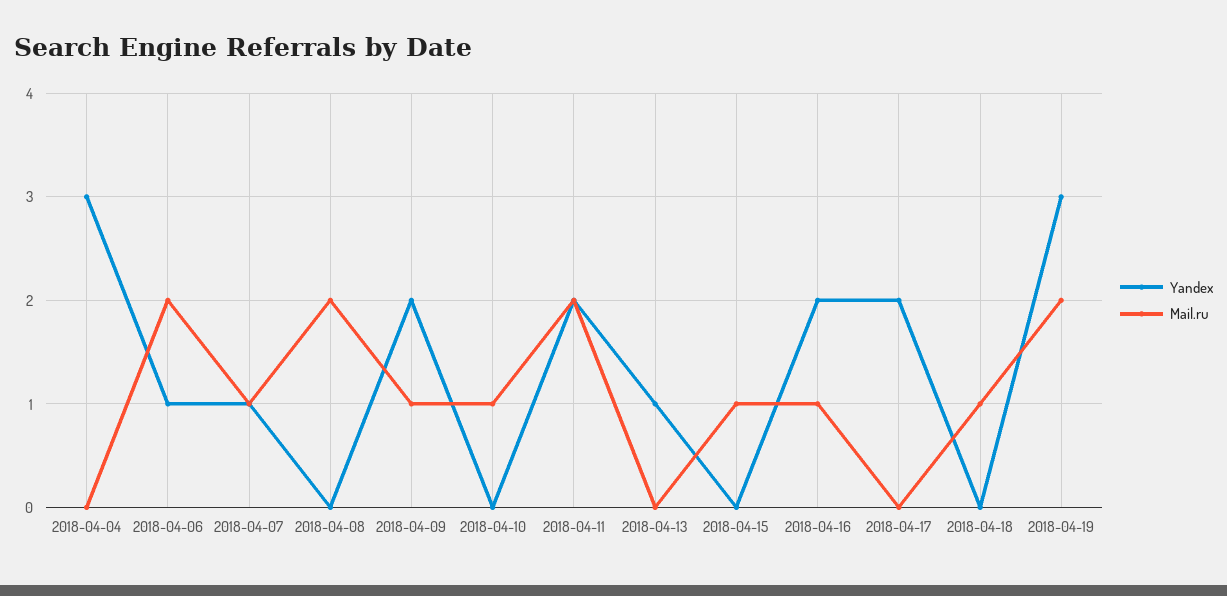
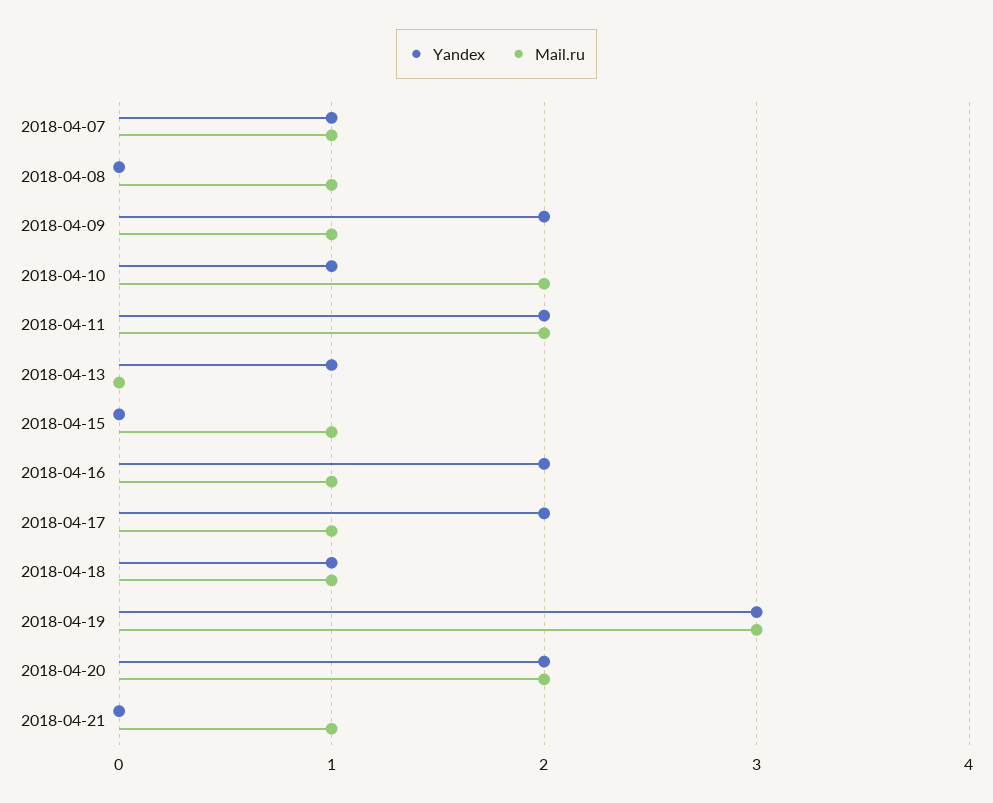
Yandex, 2018-04-04: 3 -> none
Mail.ru, 2018-04-04: 0 -> none
Yandex, 2018-04-06: 1 -> none
Mail.ru, 2018-04-06: 2 -> none
Mail.ru, 2018-04-08: 2 -> 1
Yandex, 2018-04-10: 0 -> 1
Mail.ru, 2018-04-10: 1 -> 2
Mail.ru, 2018-04-17: 0 -> 1
Yandex, 2018-04-18: 0 -> 1
Mail.ru, 2018-04-19: 2 -> 3
Yandex, 2018-04-20: none -> 2
Mail.ru, 2018-04-20: none -> 2
Yandex, 2018-04-21: none -> 0
Mail.ru, 2018-04-21: none -> 1

